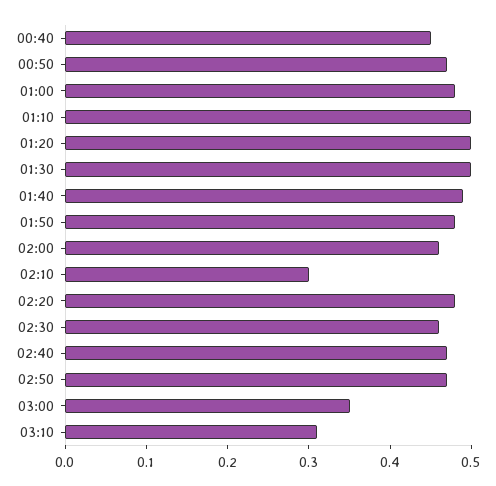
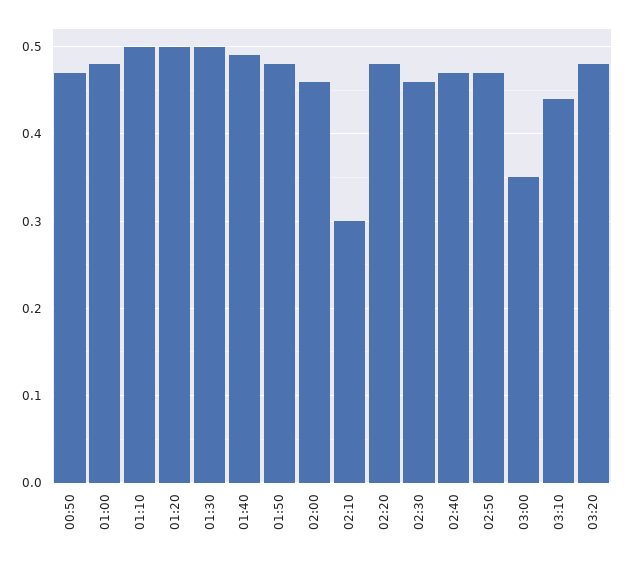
00:40: 0.45 -> none
03:10: 0.31 -> 0.44
03:20: none -> 0.48

